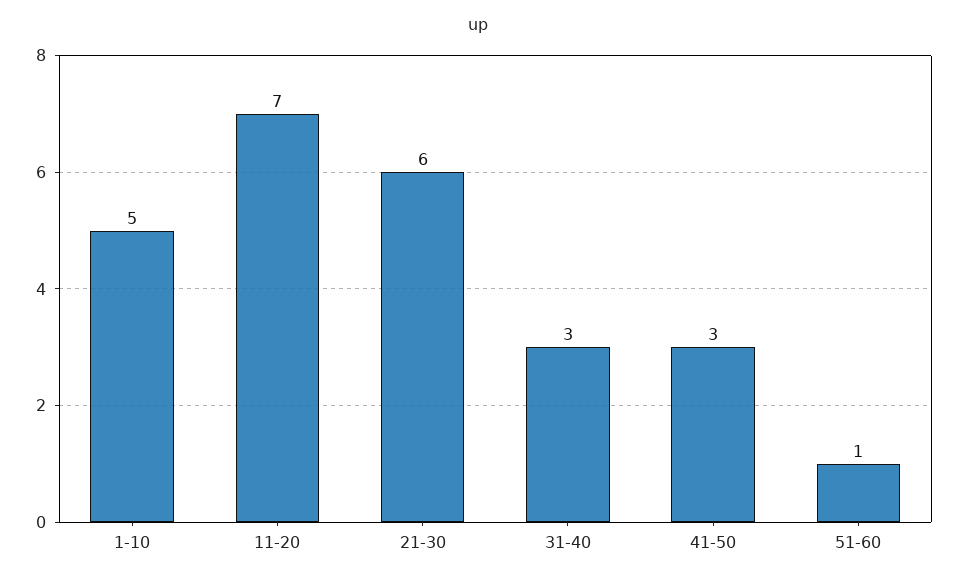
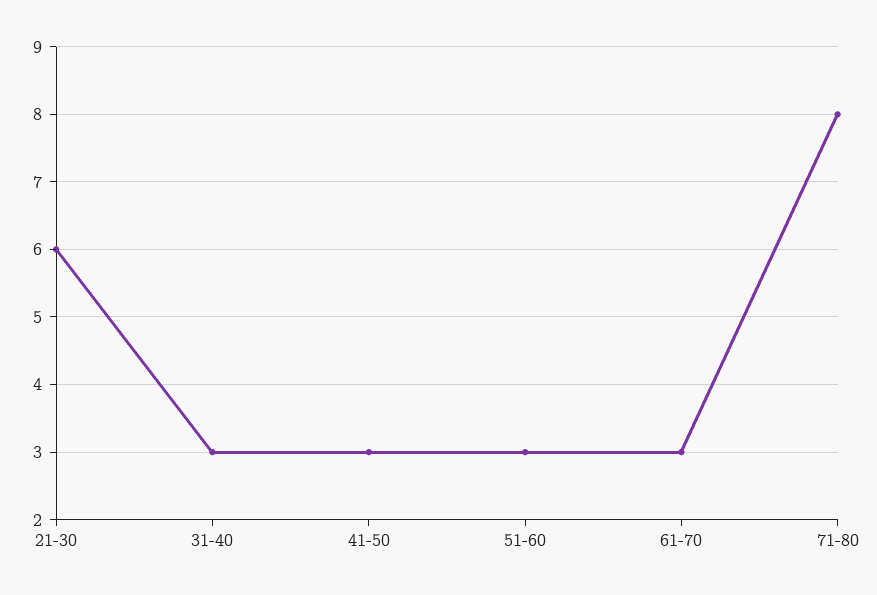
1-10: 5 -> none
11-20: 7 -> none
51-60: 1 -> 3
61-70: none -> 3
71-80: none -> 8

